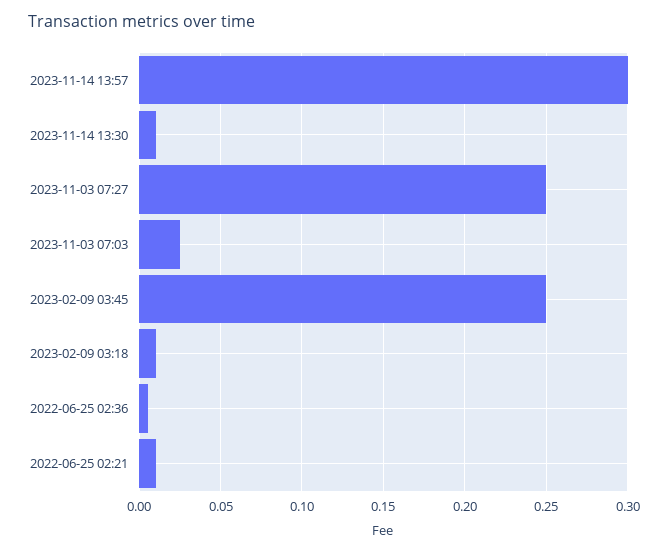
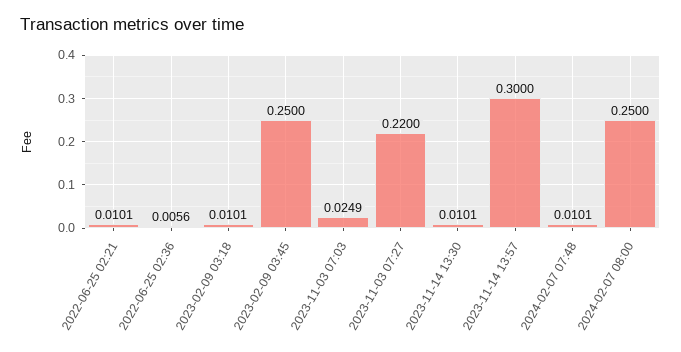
2023-11-03 07:27: 0.25 -> 0.22
2024-02-07 07:48: none -> 0.0101
2024-02-07 08:00: none -> 0.25

